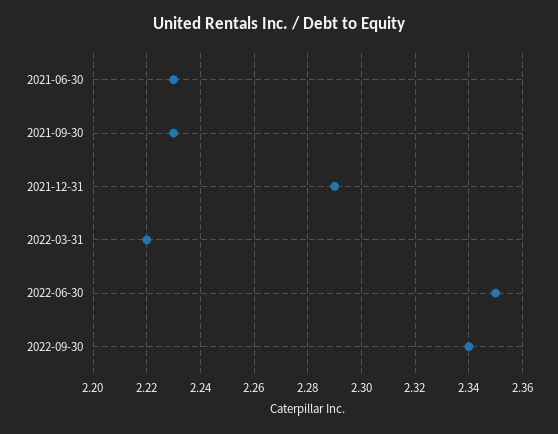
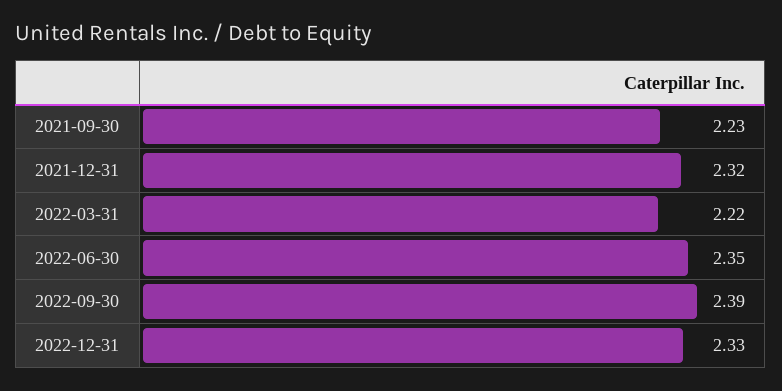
2021-06-30: 2.23 -> none
2021-12-31: 2.29 -> 2.32
2022-09-30: 2.34 -> 2.39
2022-12-31: none -> 2.33

